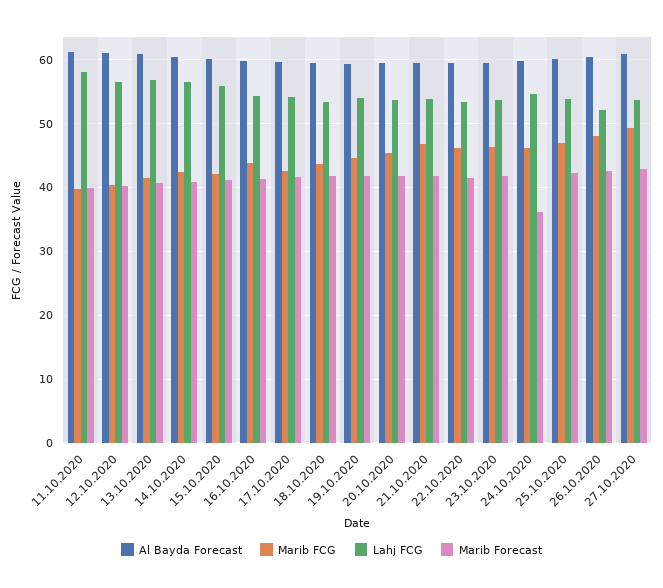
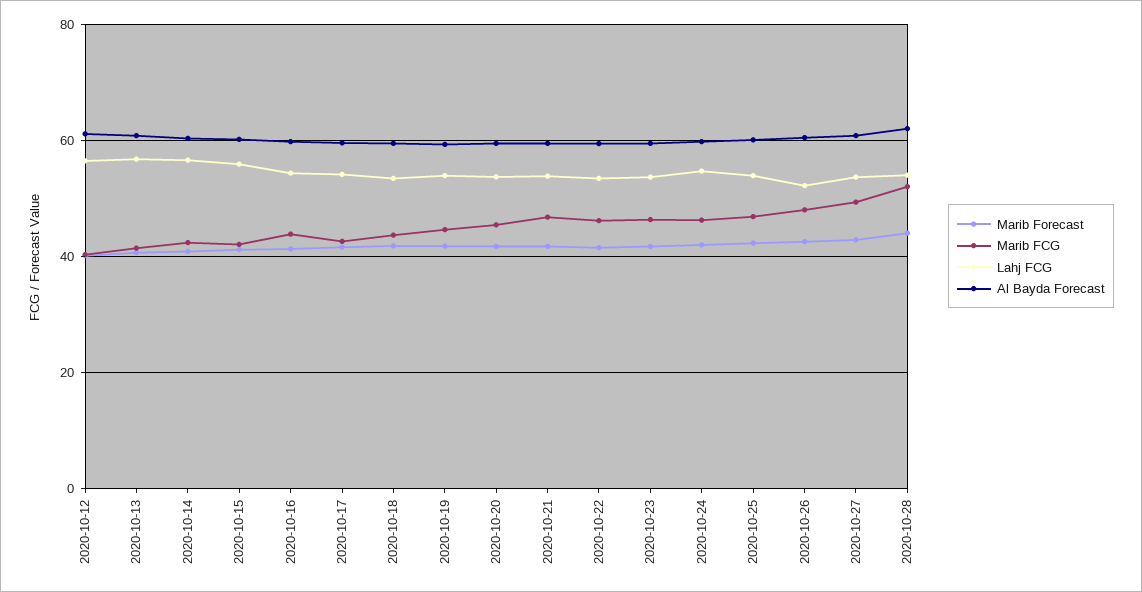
Al Bayda Forecast, 11.10.2020: 61 -> none
Marib FCG, 11.10.2020: 40 -> none
Lahj FCG, 11.10.2020: 58 -> none
Marib Forecast, 11.10.2020: 40 -> none
Marib Forecast, 24.10.2020: 36 -> 42
Marib Forecast, 2020-10-28: none -> 44
Marib FCG, 2020-10-28: none -> 52
Lahj FCG, 2020-10-28: none -> 54
Al Bayda Forecast, 2020-10-28: none -> 62

